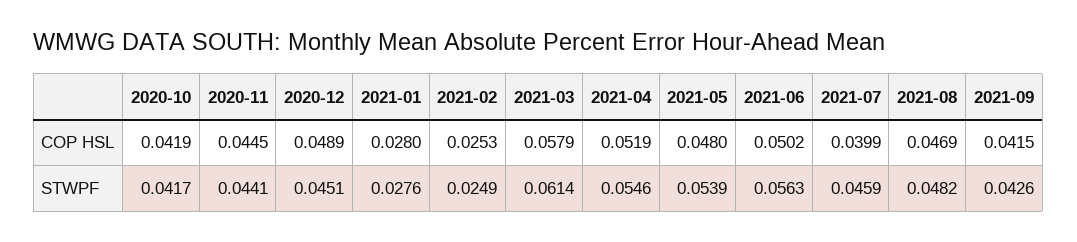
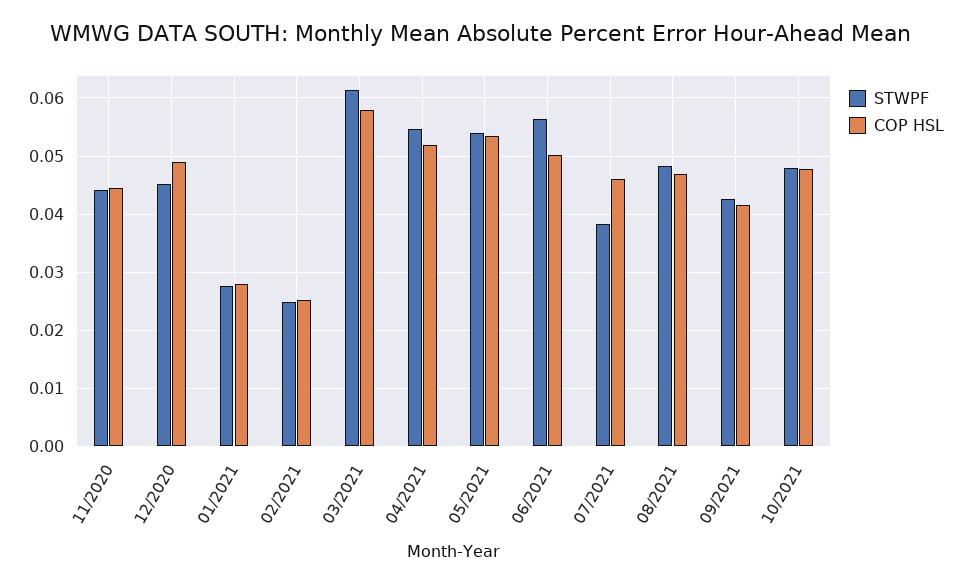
COP HSL, 2020-10: 0.0419 -> none
COP HSL, 2021-05: 0.048 -> 0.054
COP HSL, 2021-07: 0.0399 -> 0.046
STWPF, 2020-10: 0.0417 -> none
STWPF, 2021-07: 0.0459 -> 0.038
STWPF, 10/2021: none -> 0.048
COP HSL, 10/2021: none -> 0.048

